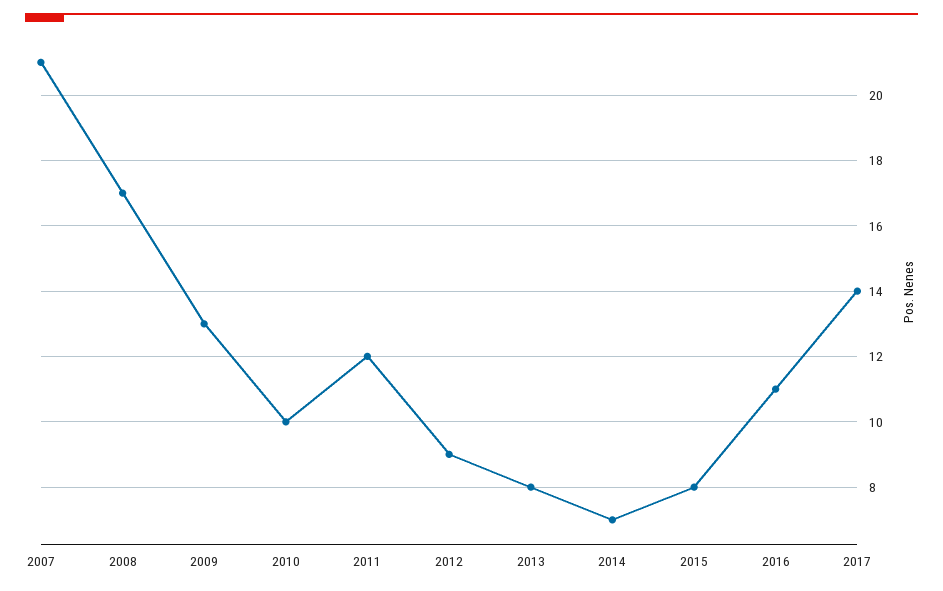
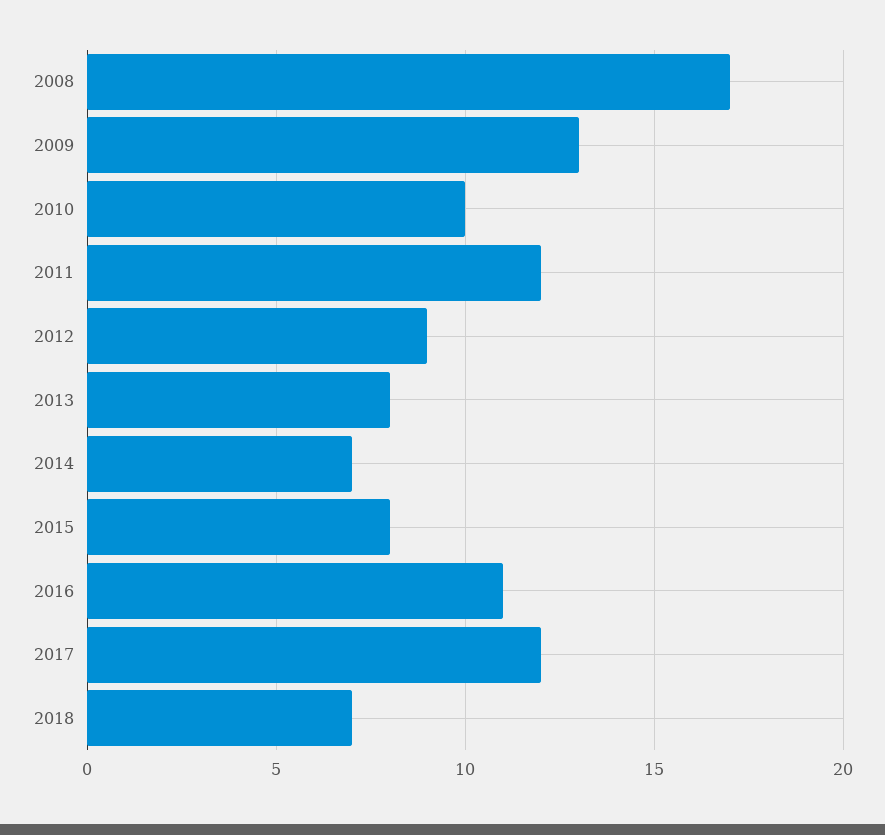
2007: 21 -> none
2017: 14 -> 12
2018: none -> 7

